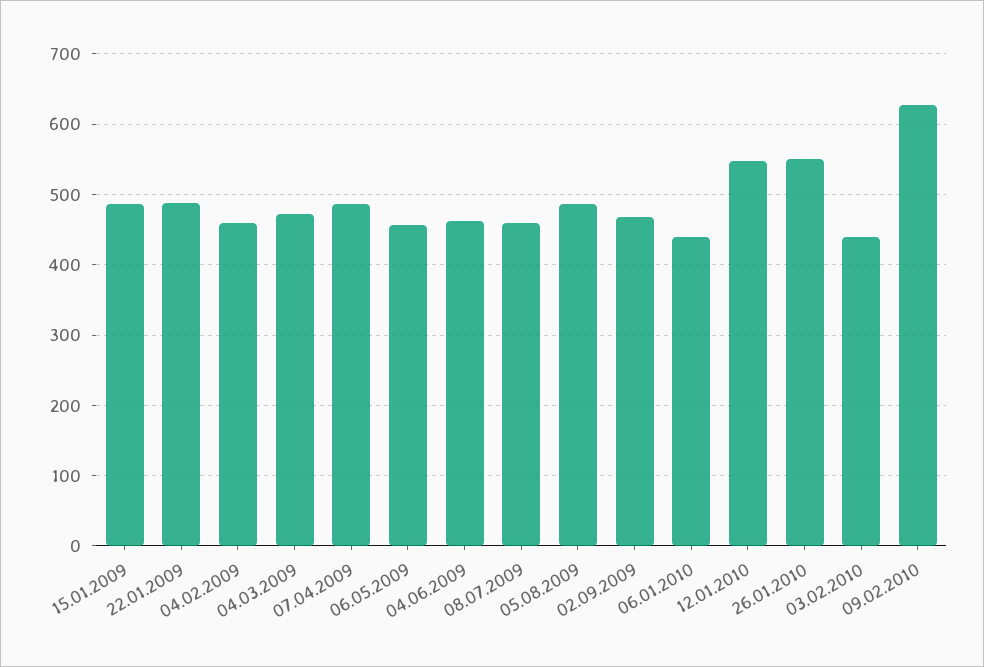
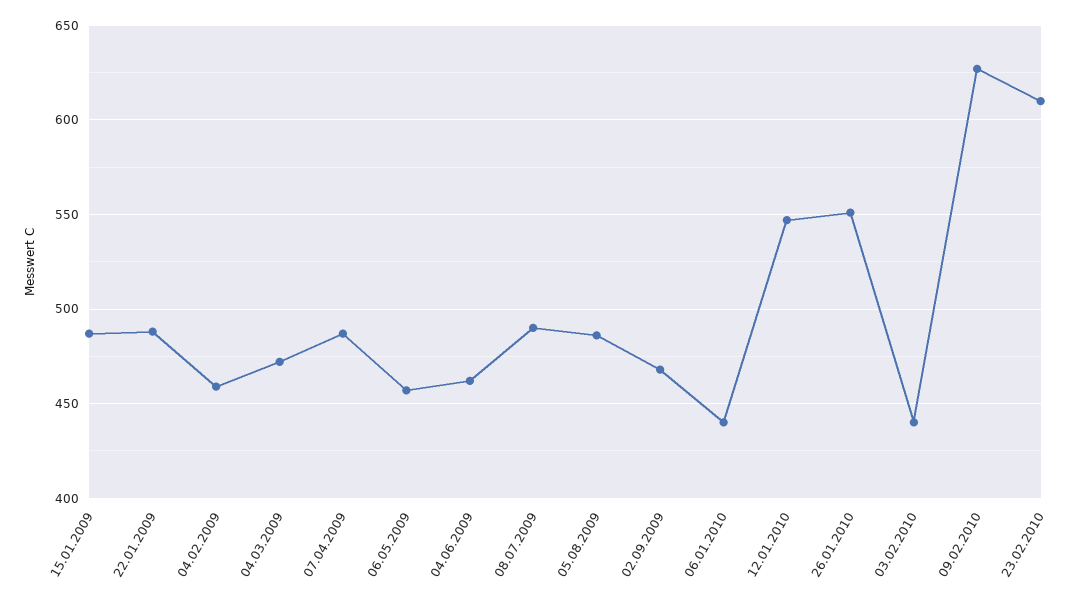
08.07.2009: 460 -> 490
23.02.2010: none -> 610

